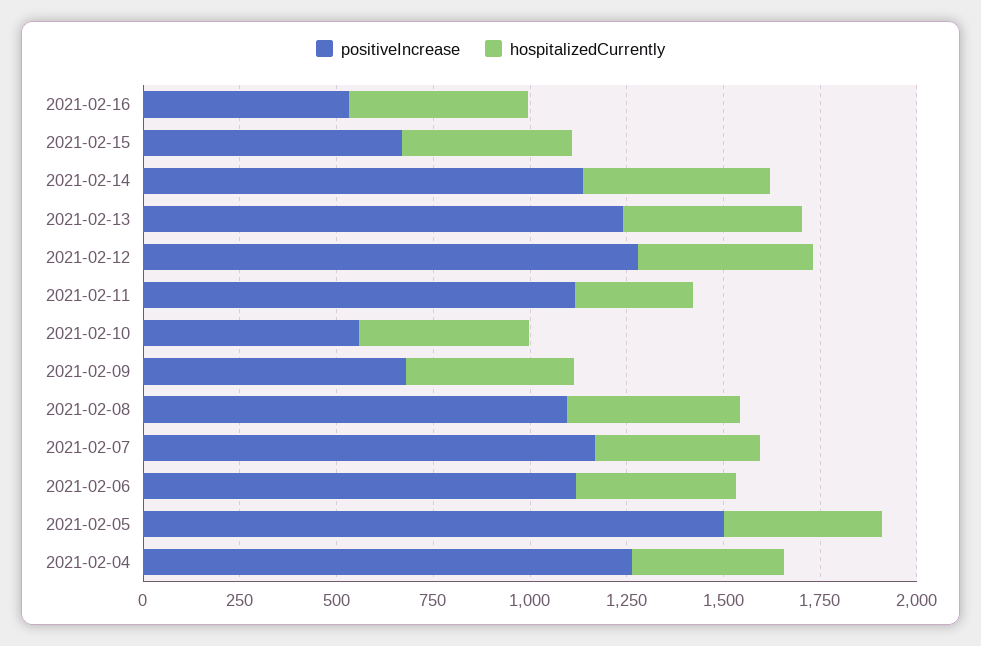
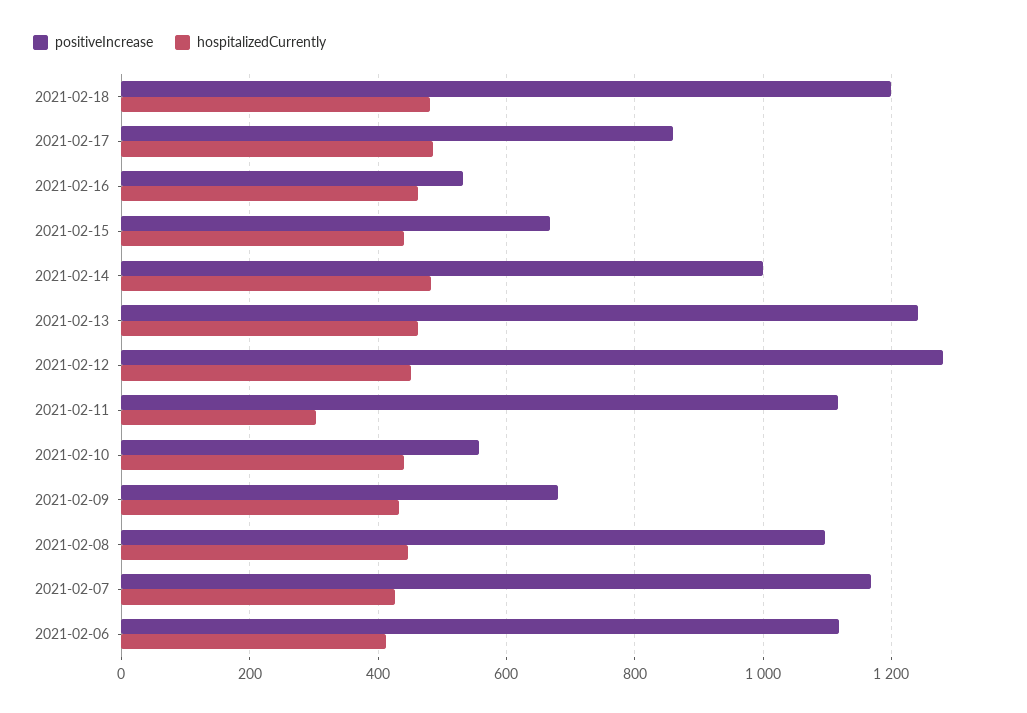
positiveIncrease, 2021-02-14: 1150 -> 1000
positiveIncrease, 2021-02-05: 1500 -> none
hospitalizedCurrently, 2021-02-05: 400 -> none
positiveIncrease, 2021-02-04: 1250 -> none
hospitalizedCurrently, 2021-02-04: 400 -> none
positiveIncrease, 2021-02-18: none -> 1200
hospitalizedCurrently, 2021-02-18: none -> 480
positiveIncrease, 2021-02-17: none -> 860
hospitalizedCurrently, 2021-02-17: none -> 480

